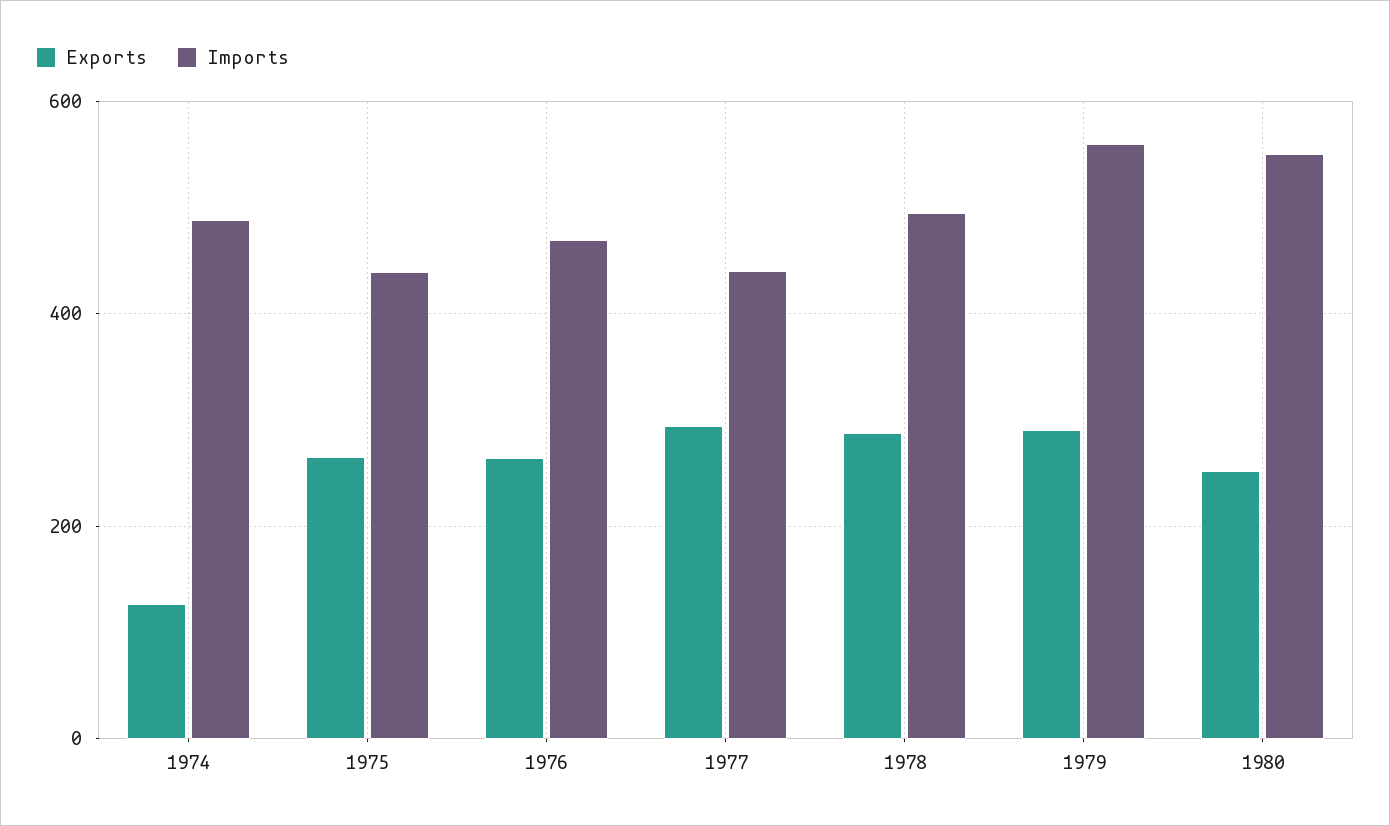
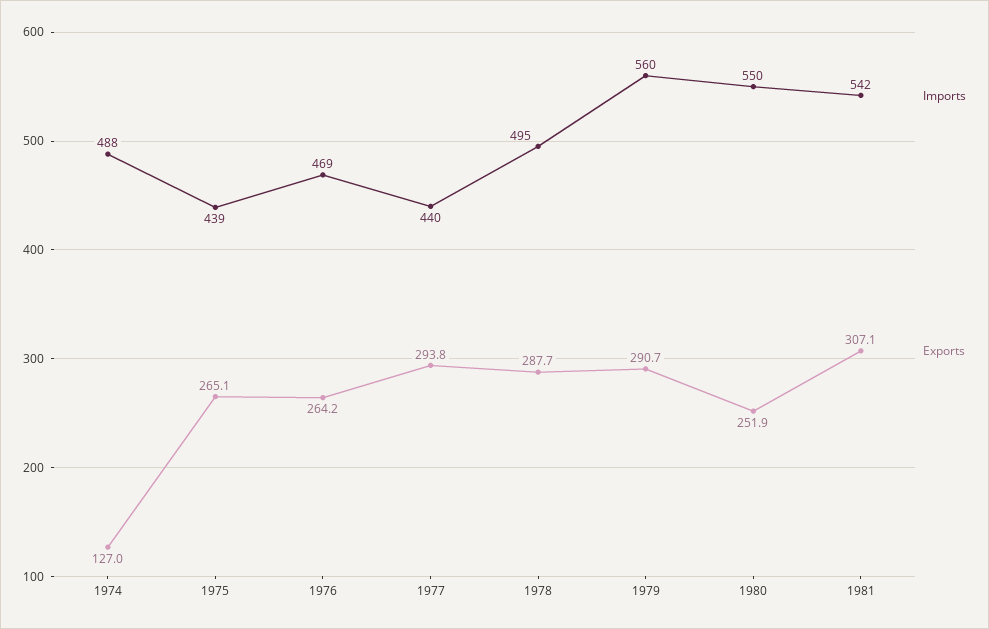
Imports, 1981: none -> 542
Exports, 1981: none -> 307.1

